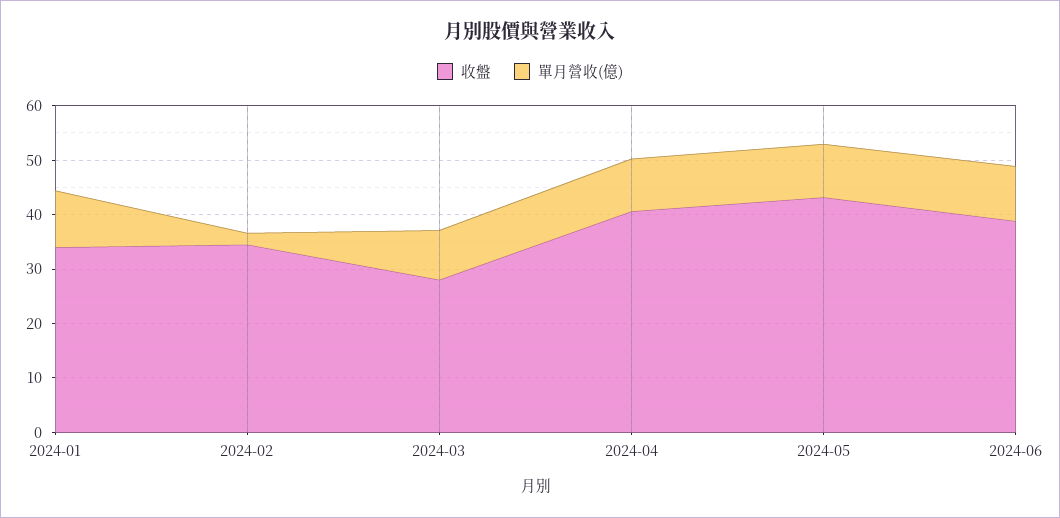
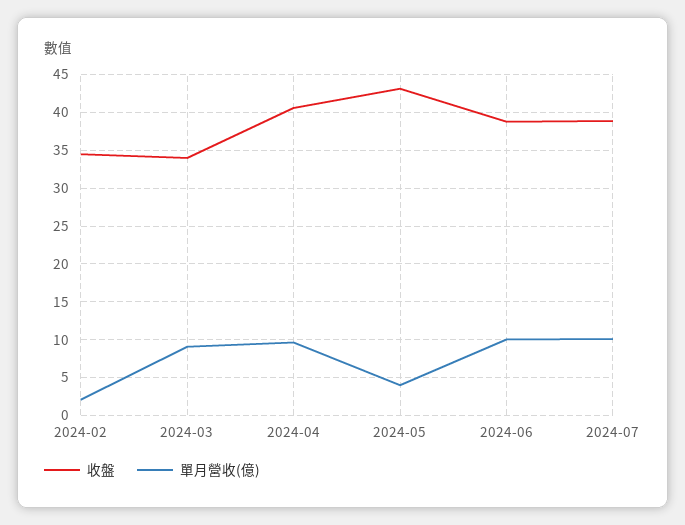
收盤, 2024-01: 34 -> none
單月營收(億), 2024-01: 10 -> none
收盤, 2024-03: 28 -> 34
單月營收(億), 2024-05: 10 -> 4
收盤, 2024-07: none -> 39
單月營收(億), 2024-07: none -> 10

